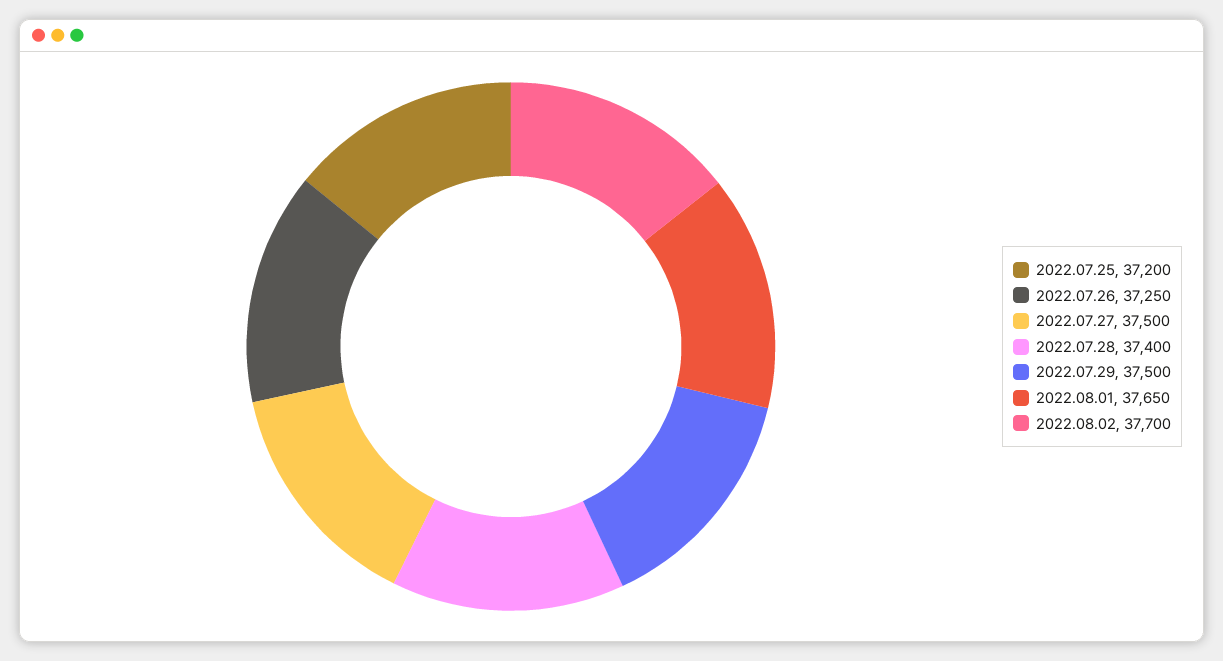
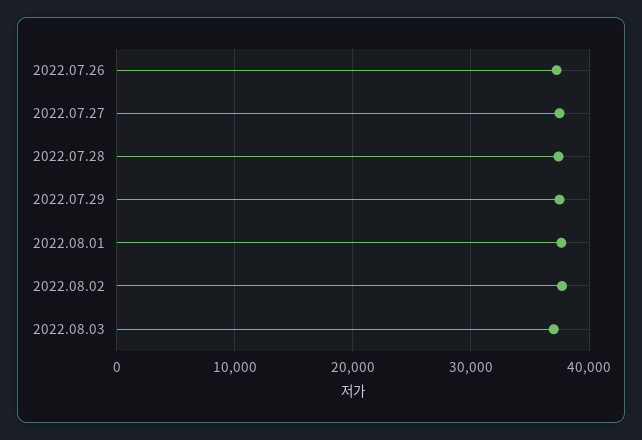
2022.07.25: 37200 -> none
2022.08.03: none -> 37000

